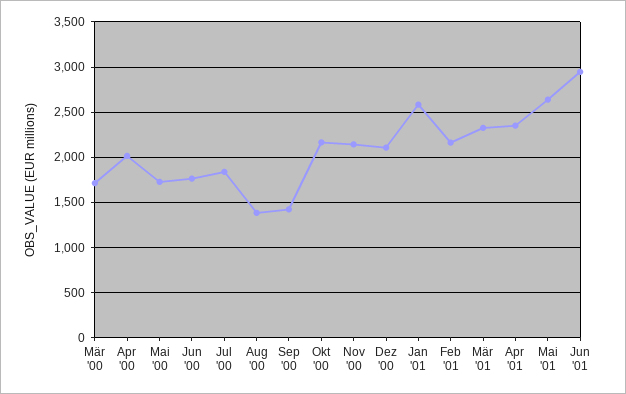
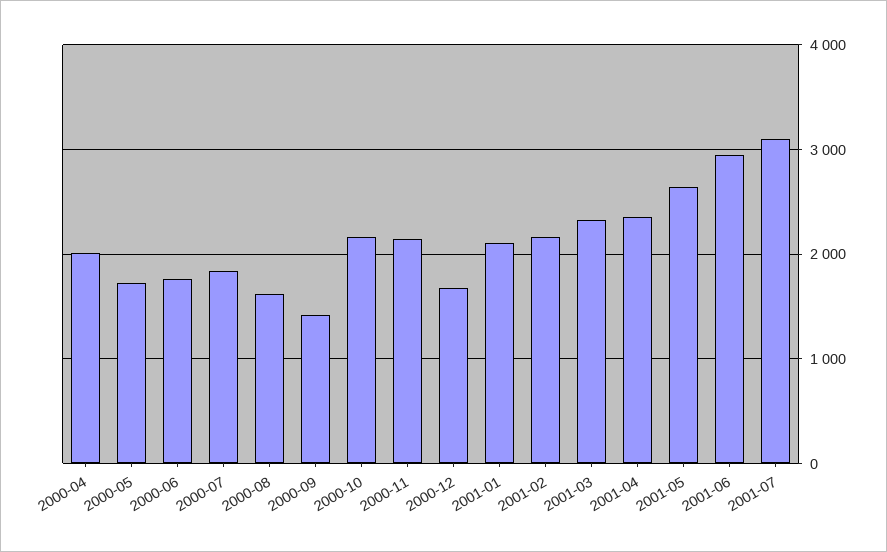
Mär '00: 1700 -> none
Aug '00: 1400 -> 1600
Dez '00: 2100 -> 1700
Jan '01: 2600 -> 2100
2001-07: none -> 3100

